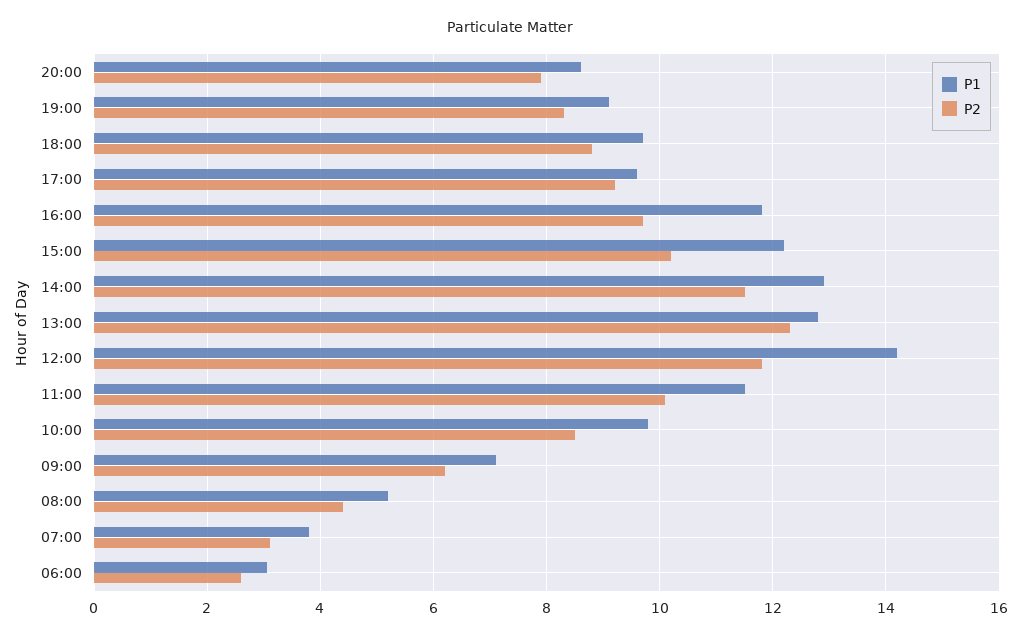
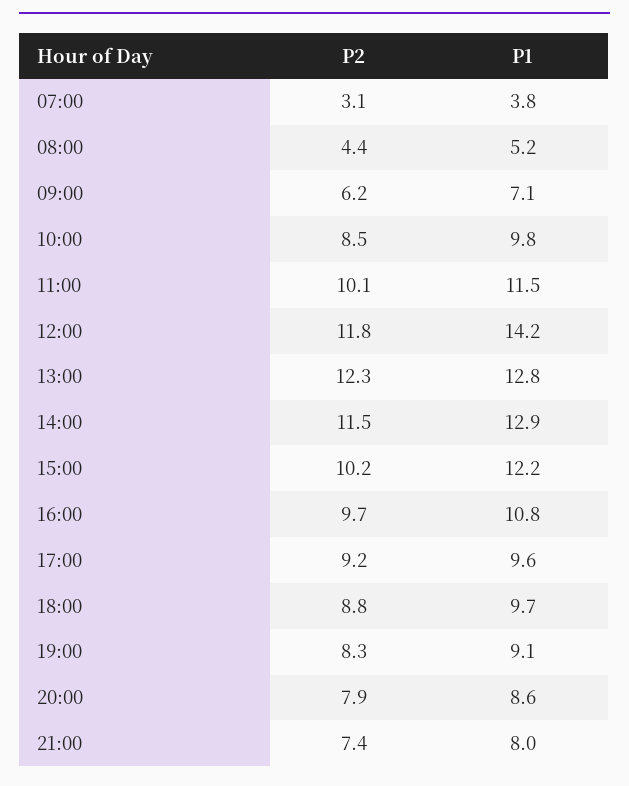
P1, 16:00: 11.8 -> 10.8
P1, 06:00: 3 -> none
P2, 06:00: 2.6 -> none
P2, 21:00: none -> 7.4
P1, 21:00: none -> 8

